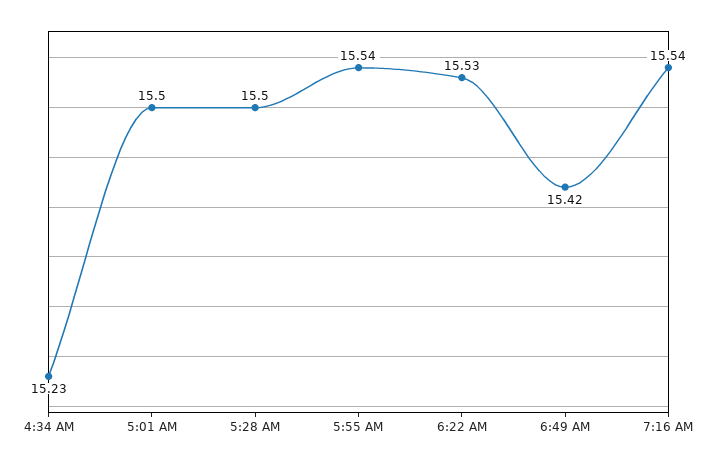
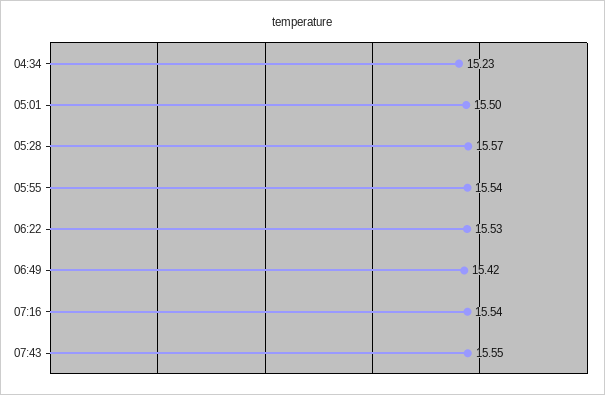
5:28 AM: 15.5 -> 15.57
07:43: none -> 15.55

